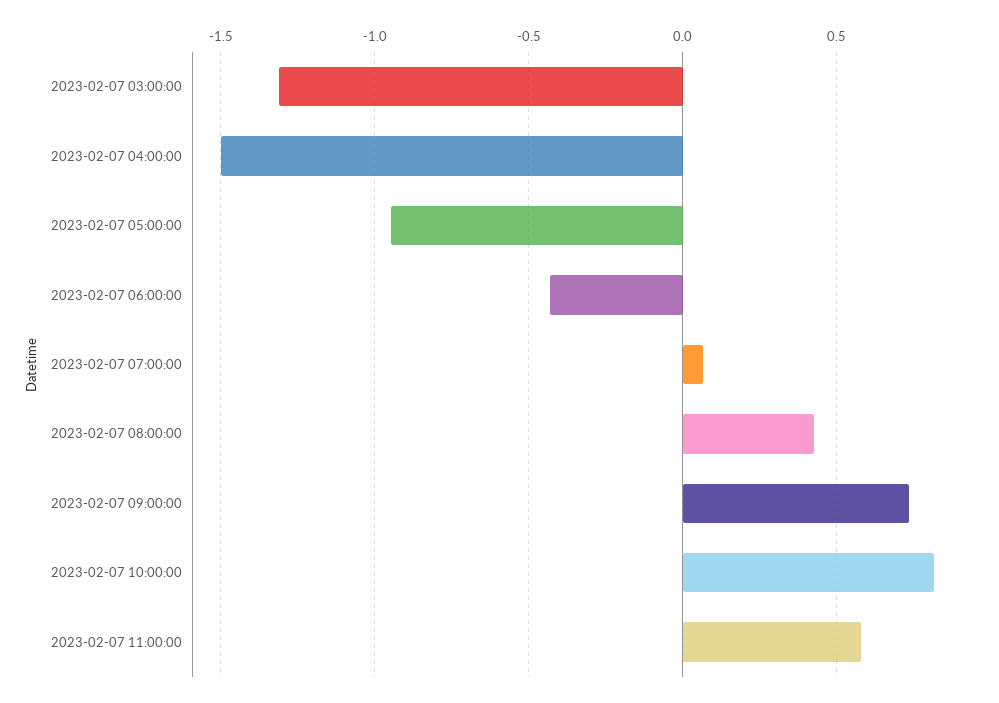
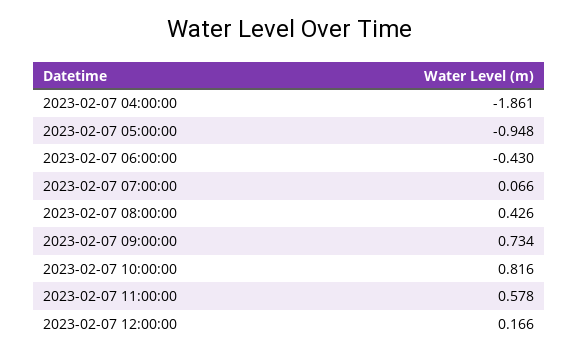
2023-02-07 03:00:00: -1.3 -> none
2023-02-07 04:00:00: -1.5 -> -1.861
2023-02-07 12:00:00: none -> 0.166

